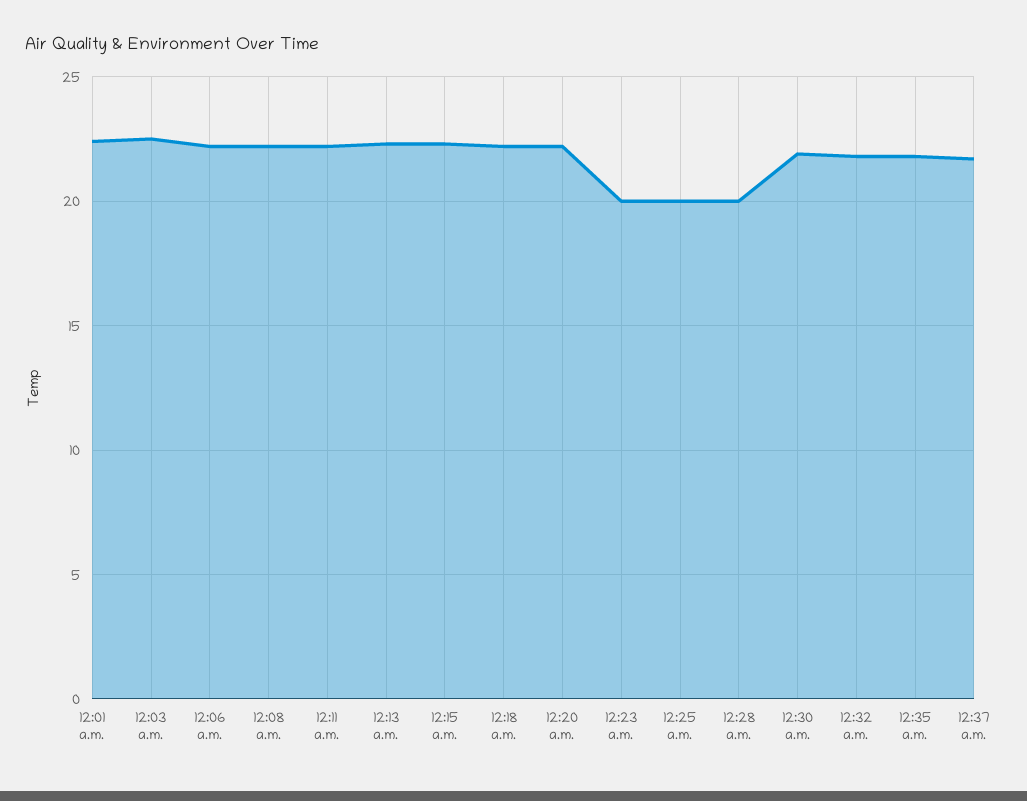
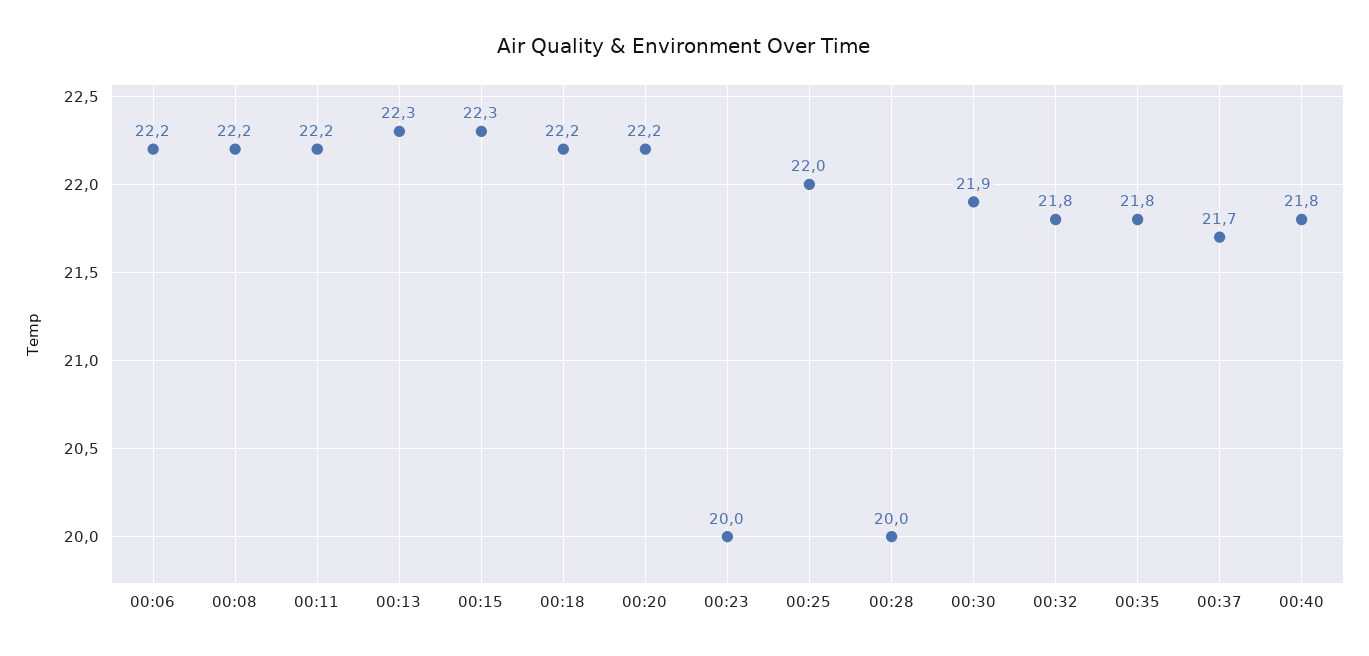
12:01 a.m.: 22.5 -> none
12:03 a.m.: 22.5 -> none
12:25 a.m.: 20 -> 22
00:40: none -> 21.8

